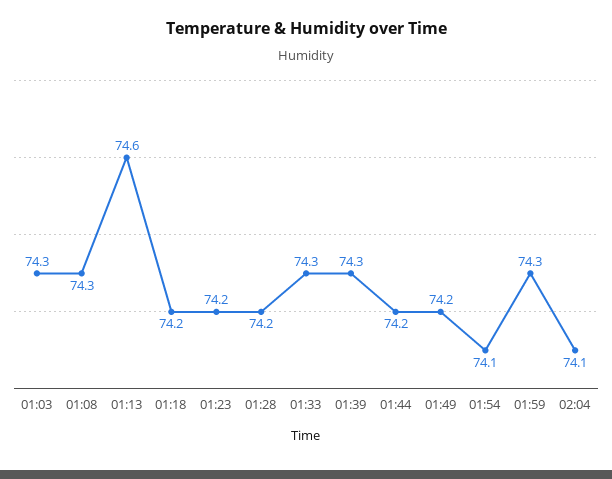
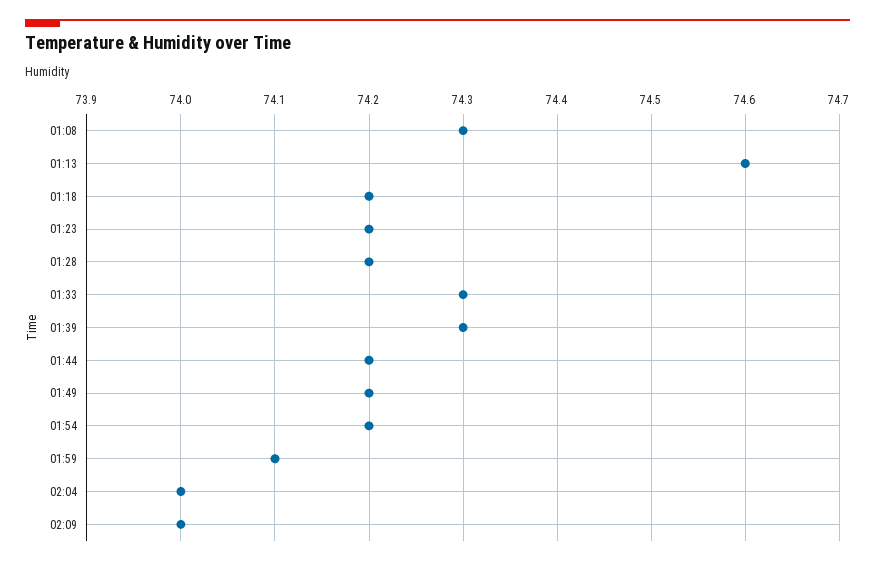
01:03: 74.3 -> none
01:54: 74.1 -> 74.2
01:59: 74.3 -> 74.1
02:04: 74.1 -> 74
02:09: none -> 74

